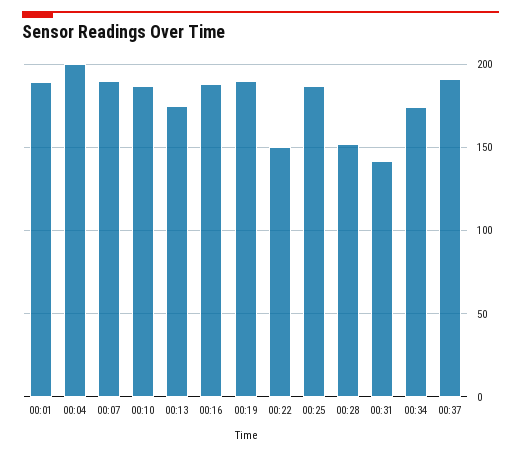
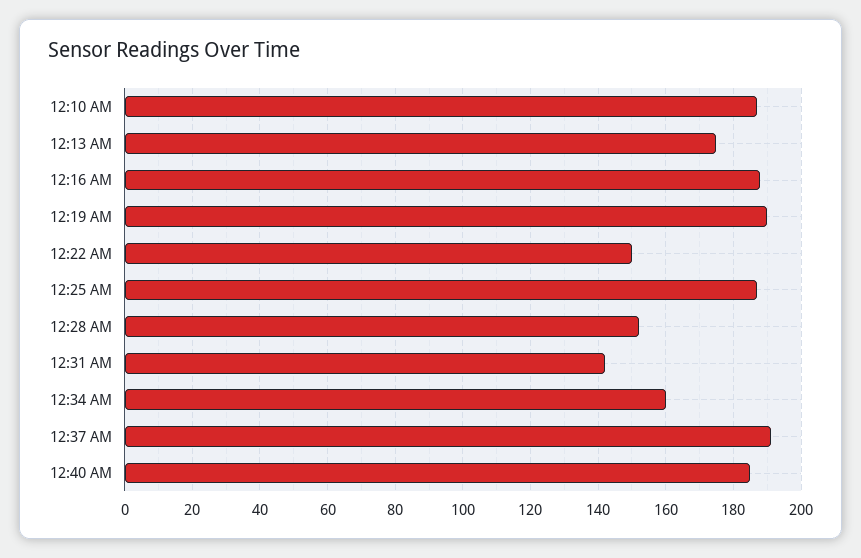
00:01: 190 -> none
00:04: 200 -> none
00:07: 190 -> none
00:34: 175 -> 160
12:40 AM: none -> 185

